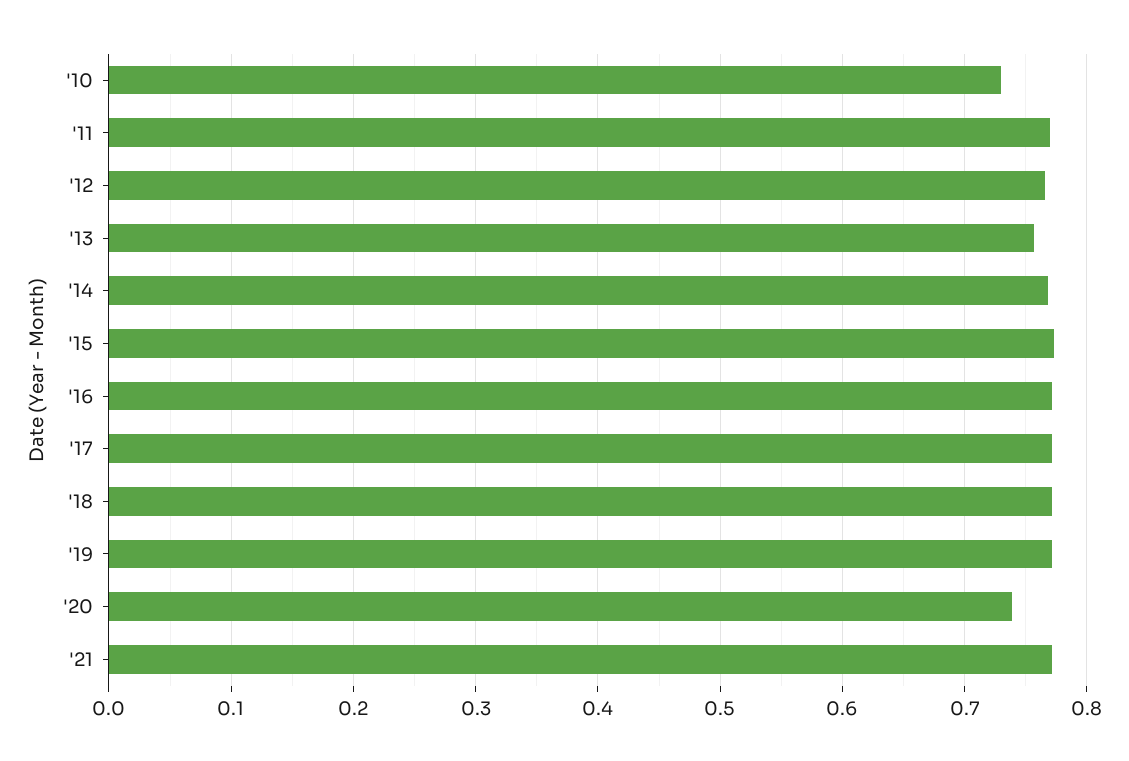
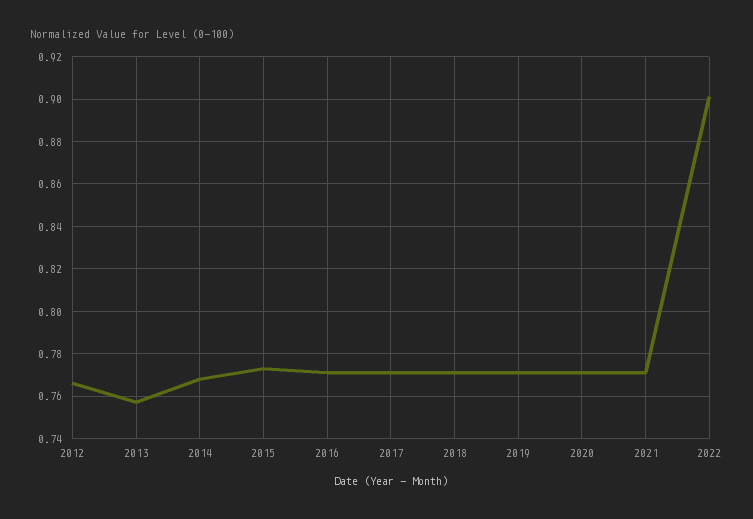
'10: 0.73 -> none
'11: 0.77 -> none
'20: 0.74 -> 0.77
2022: none -> 0.9

